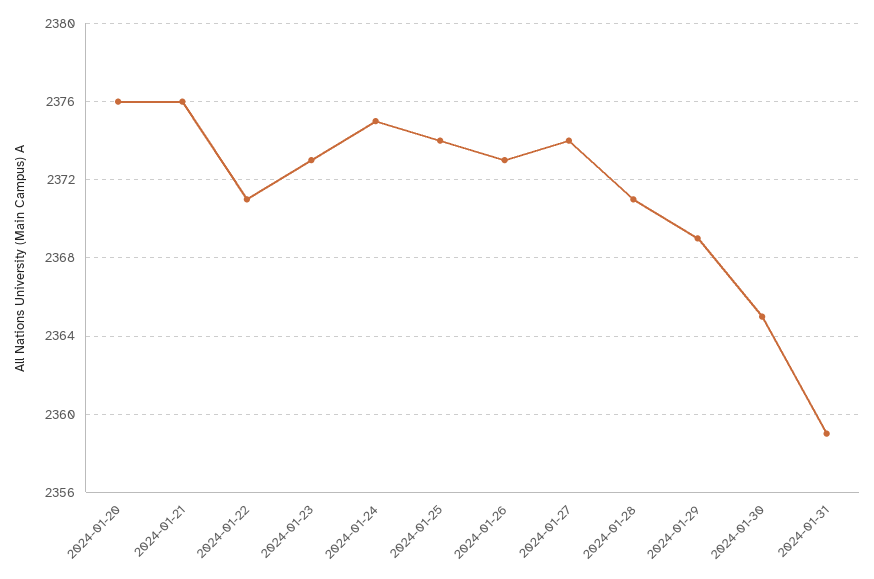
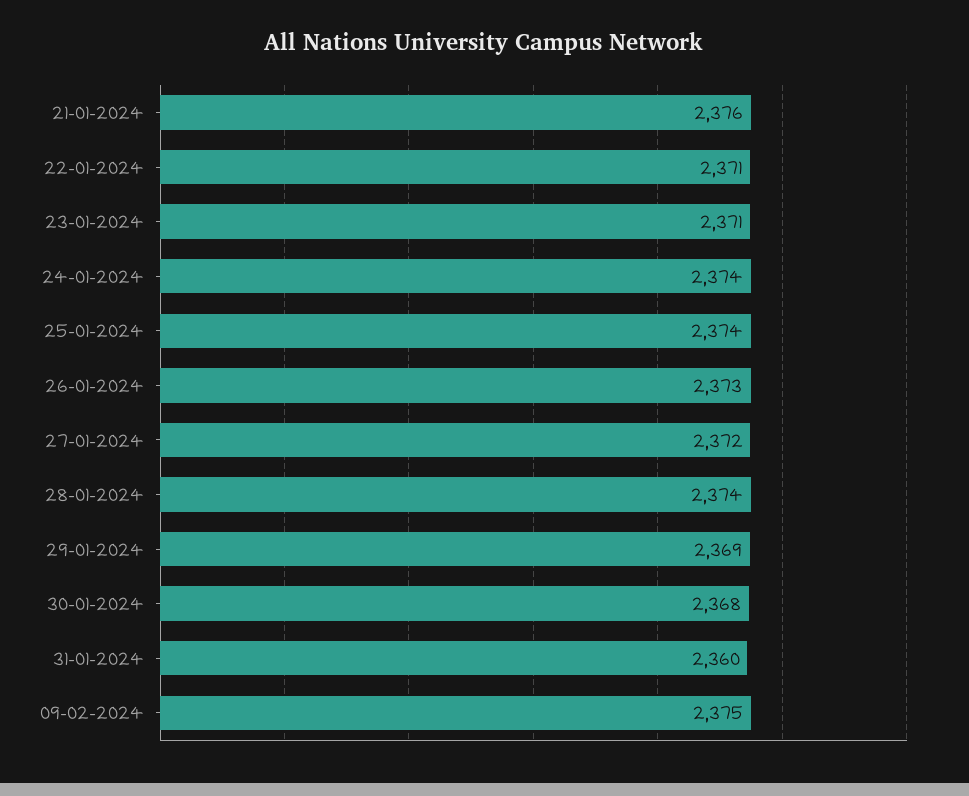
2024-01-20: 2376 -> none
2024-01-23: 2373 -> 2371
2024-01-24: 2375 -> 2374
2024-01-27: 2374 -> 2372
2024-01-28: 2371 -> 2374
2024-01-30: 2365 -> 2368
2024-01-31: 2359 -> 2360
09-02-2024: none -> 2375

